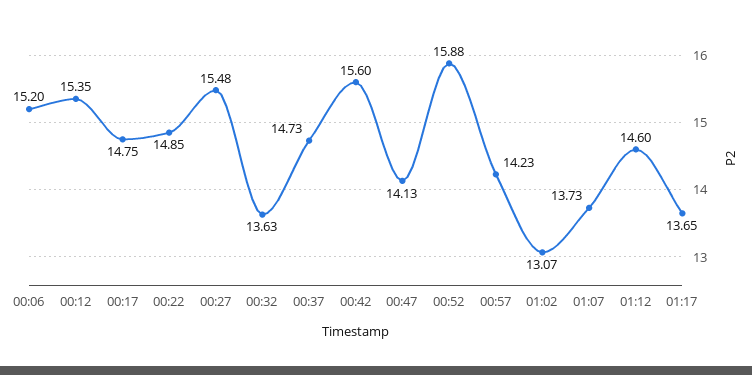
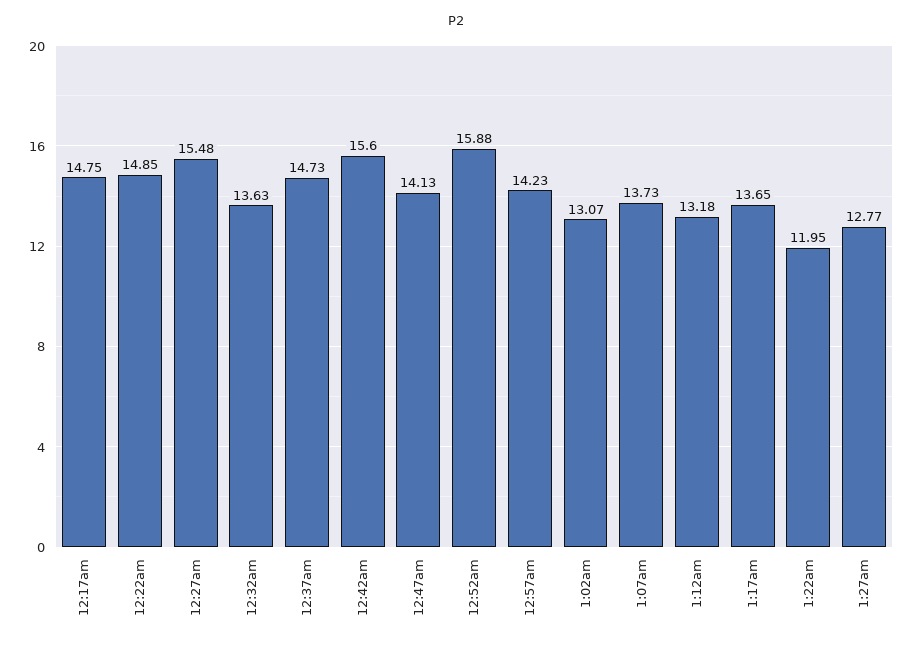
00:06: 15.2 -> none
00:12: 15.35 -> none
01:12: 14.6 -> 13.18
1:22am: none -> 11.95
1:27am: none -> 12.77

